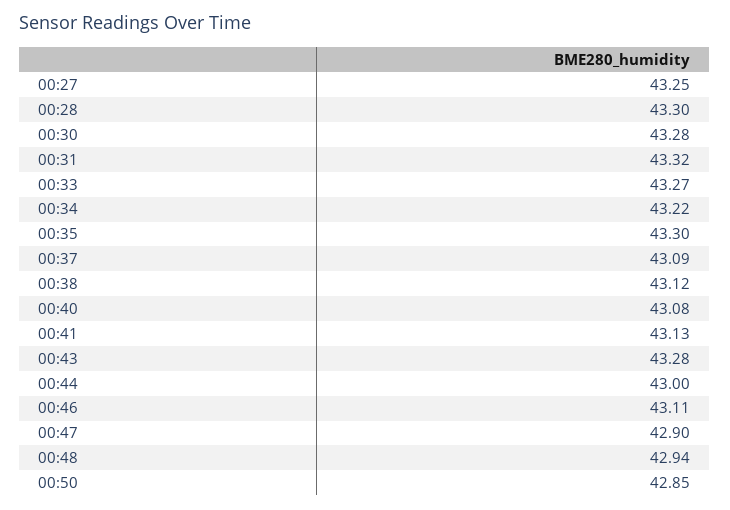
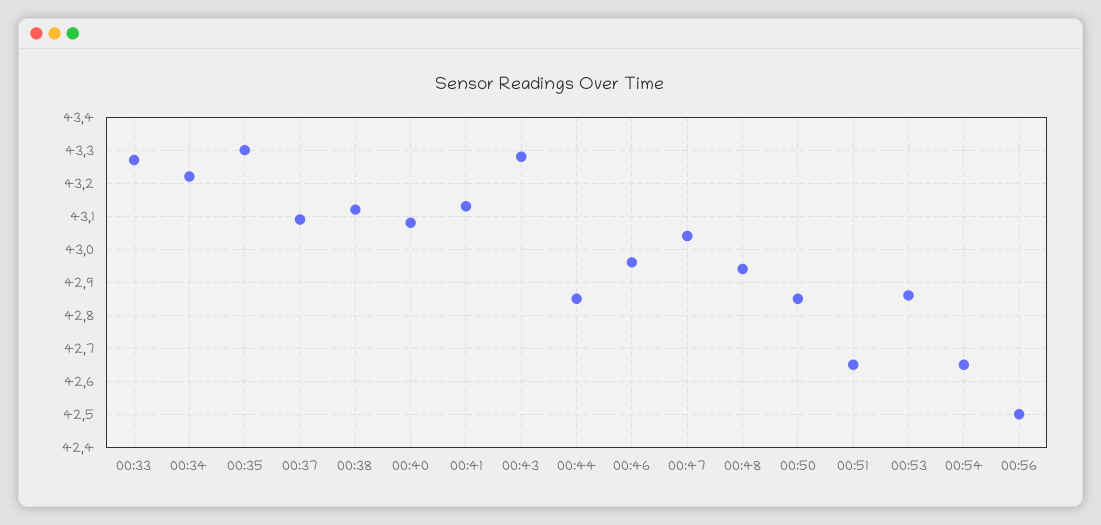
00:27: 43.25 -> none
00:28: 43.3 -> none
00:30: 43.28 -> none
00:31: 43.32 -> none
00:44: 43 -> 42.85
00:46: 43.11 -> 42.95
00:47: 42.9 -> 43.05
00:51: none -> 42.65
00:53: none -> 42.85
00:54: none -> 42.65
00:56: none -> 42.5

